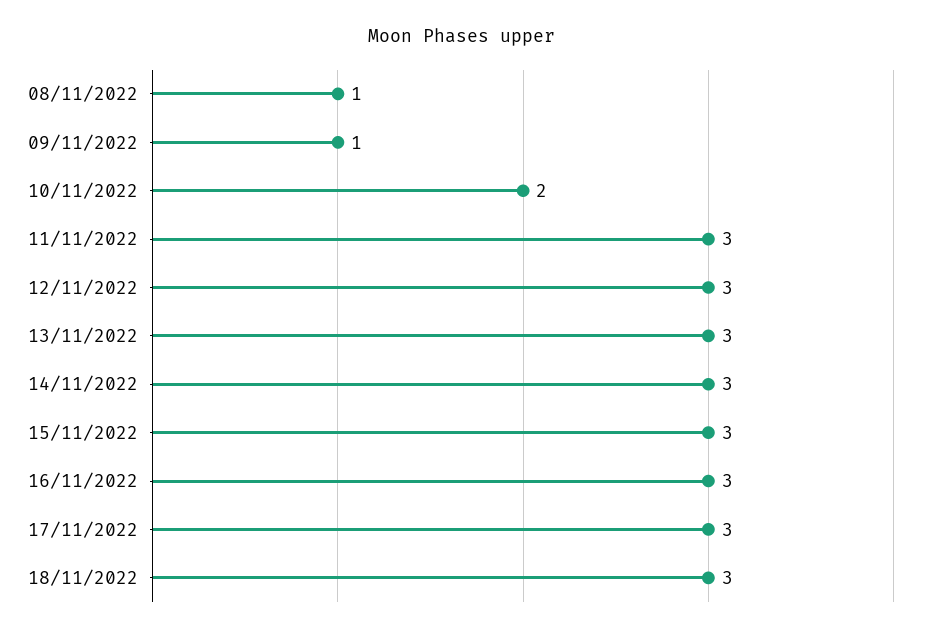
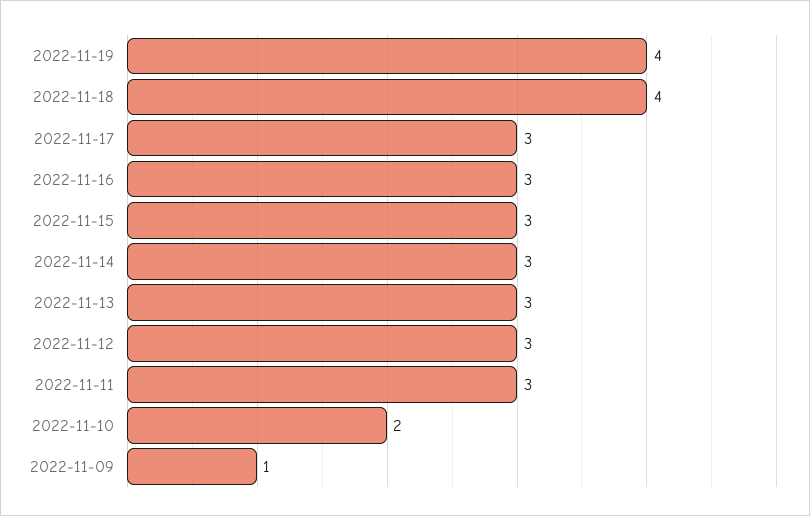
08/11/2022: 1 -> none
18/11/2022: 3 -> 4
2022-11-19: none -> 4

